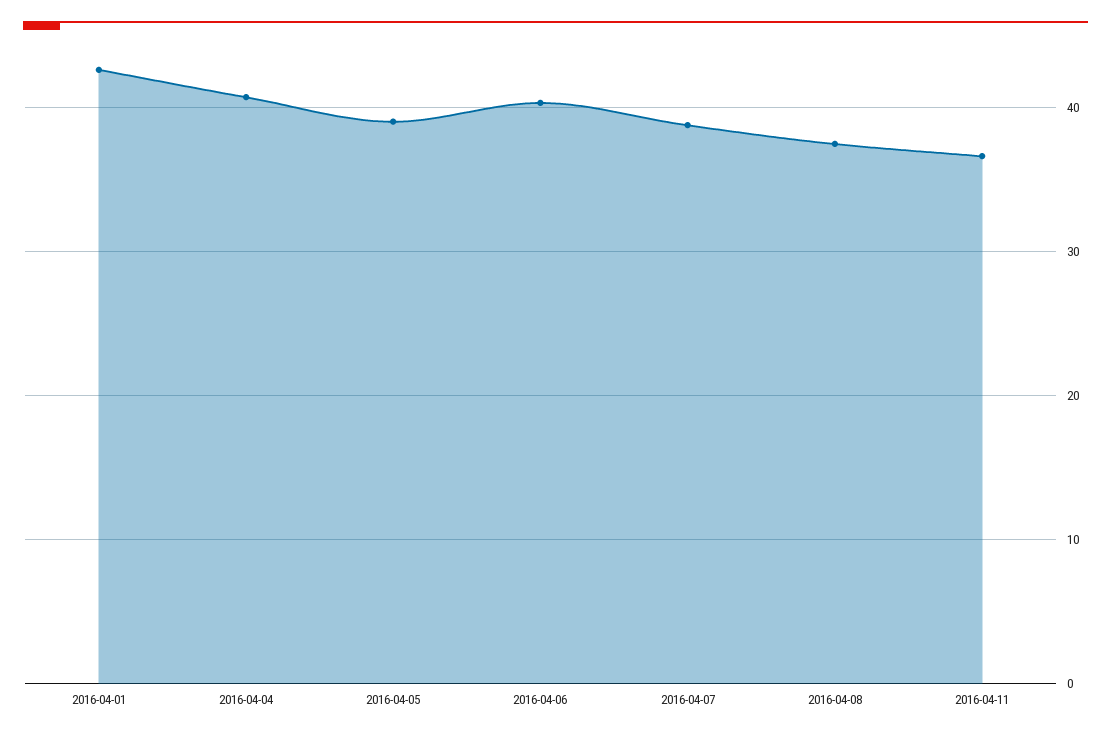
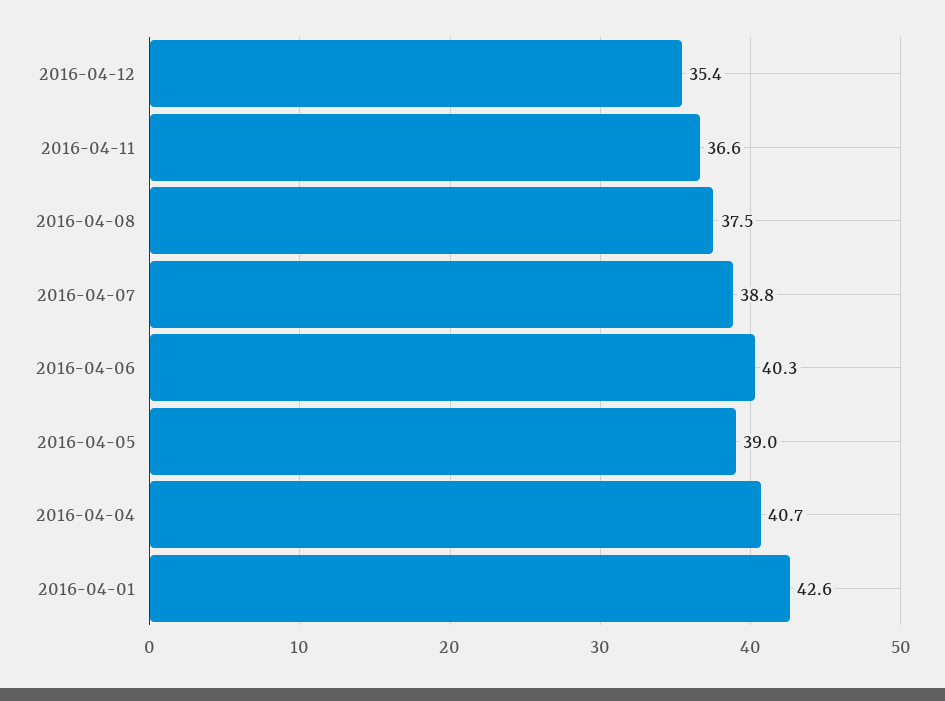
2016-04-12: none -> 35.4

